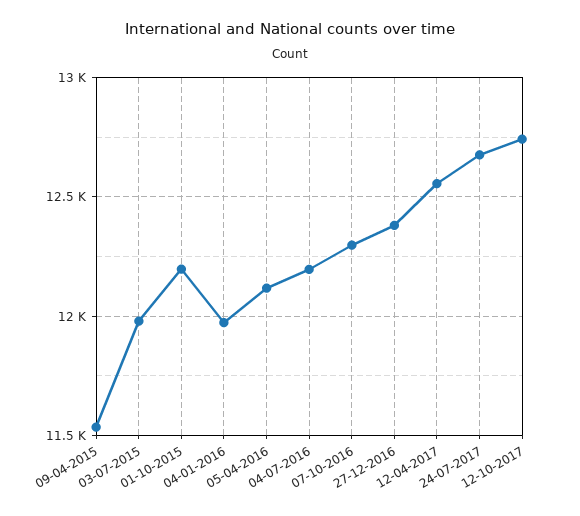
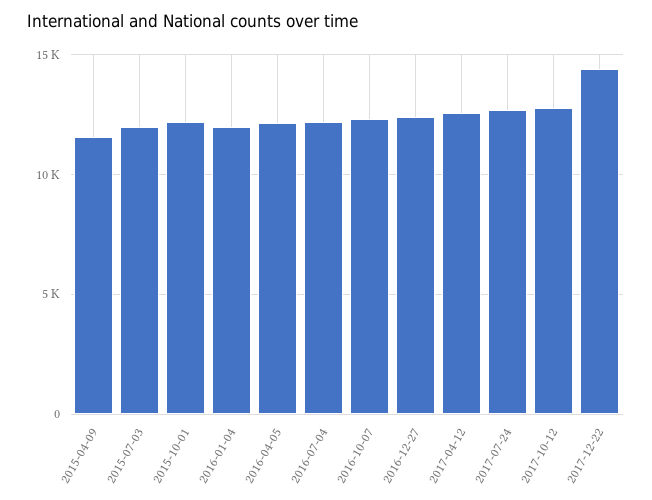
2017-12-22: none -> 14500

